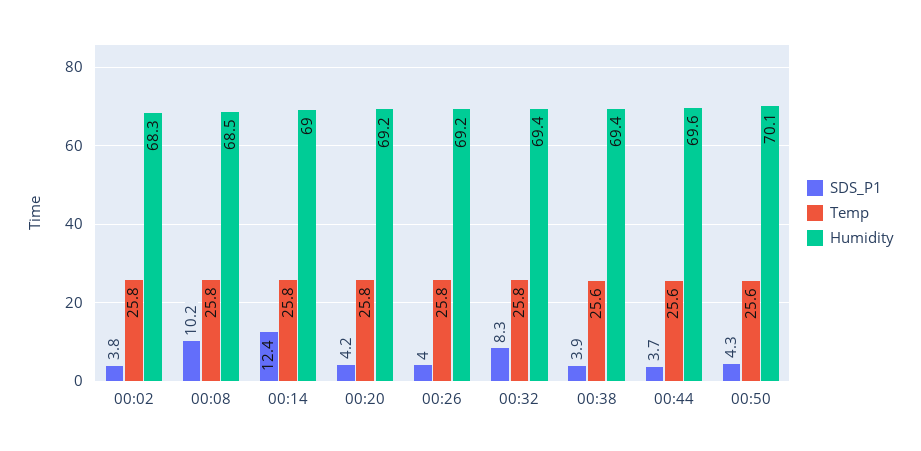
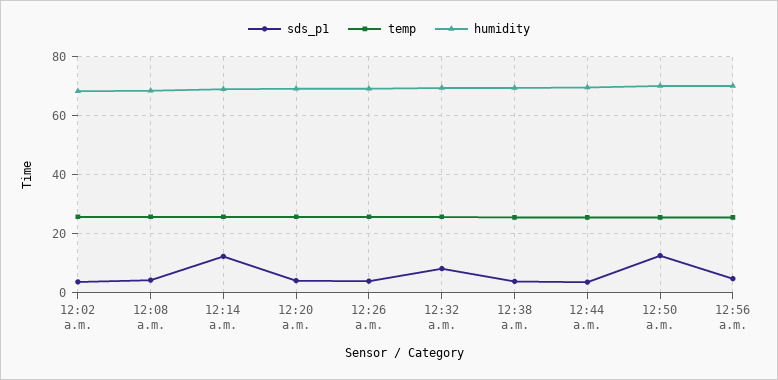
SDS_P1, 00:08: 10.2 -> 5
SDS_P1, 00:50: 4.3 -> 12.5
SDS_P1, 12:56 a.m.: none -> 5
Temp, 12:56 a.m.: none -> 25
Humidity, 12:56 a.m.: none -> 70

